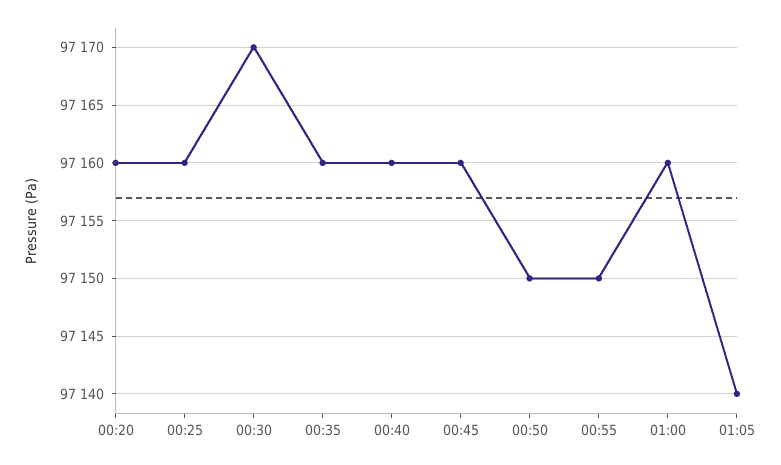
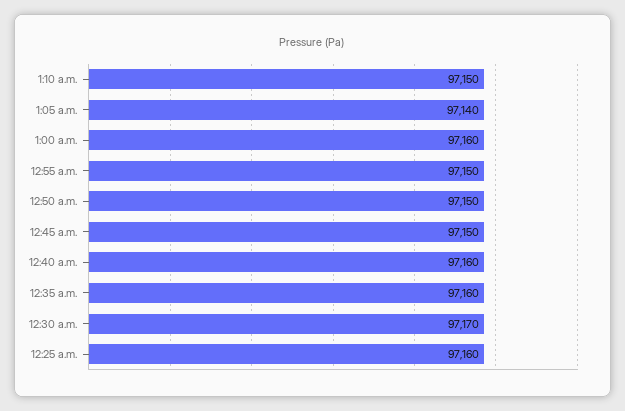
00:20: 97160 -> none
00:45: 97160 -> 97150
1:10 a.m.: none -> 97150

